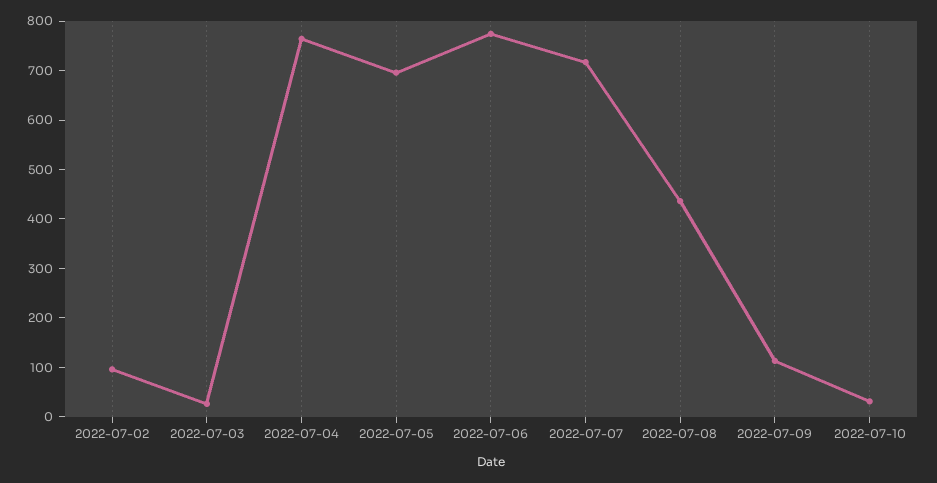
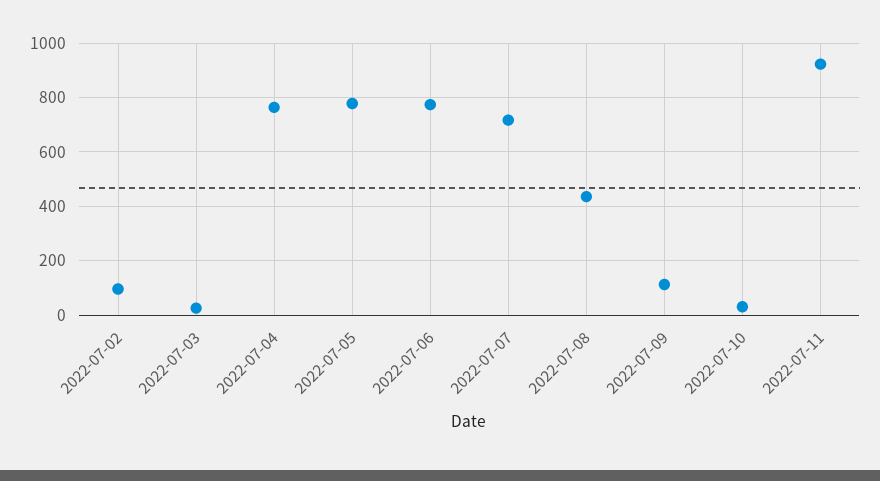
2022-07-05: 700 -> 775
2022-07-11: none -> 925

